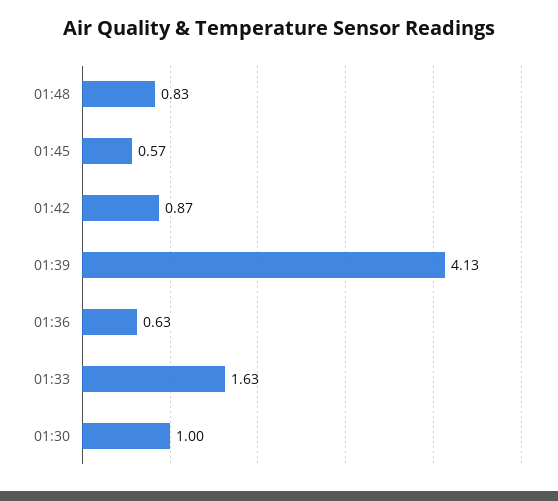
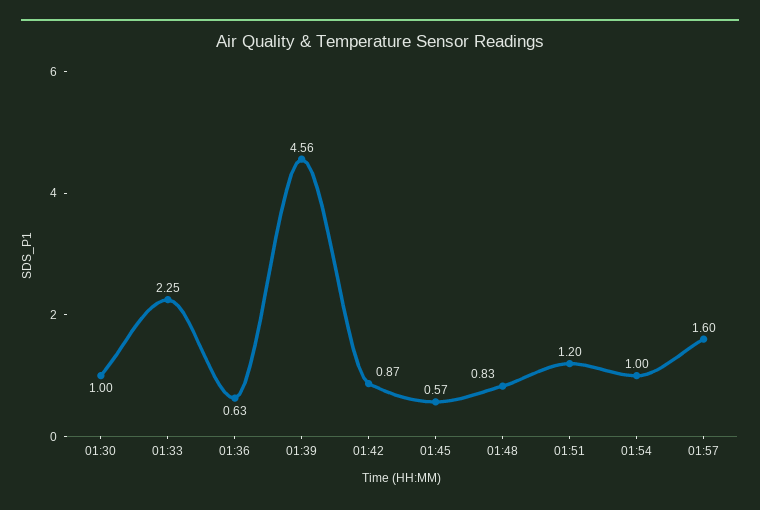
01:39: 4.13 -> 4.56
01:33: 1.63 -> 2.25
01:51: none -> 1.2
01:54: none -> 1
01:57: none -> 1.6

